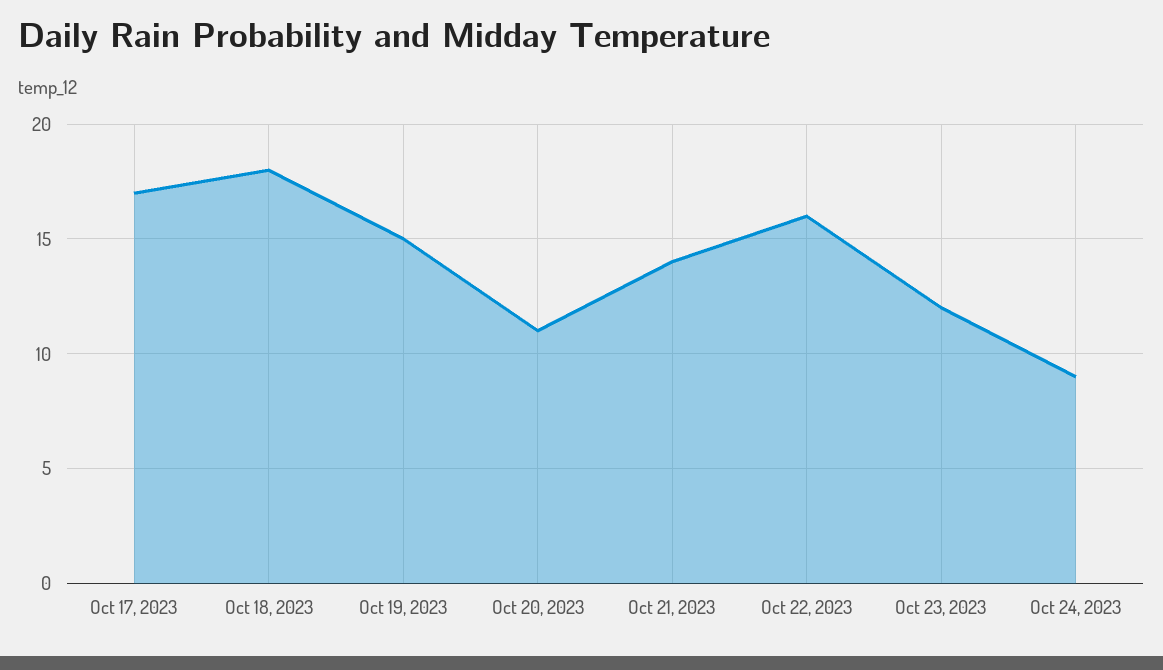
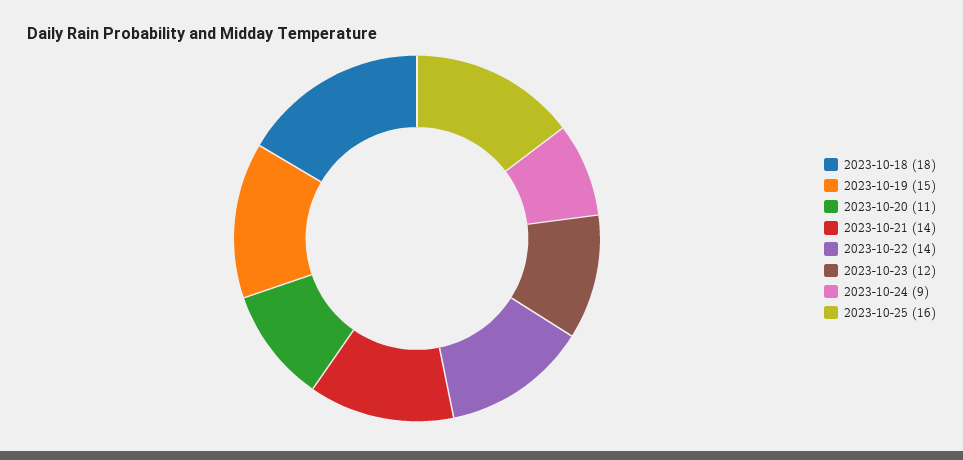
Oct 17, 2023: 17 -> none
Oct 22, 2023: 16 -> 14
2023-10-25: none -> 16

